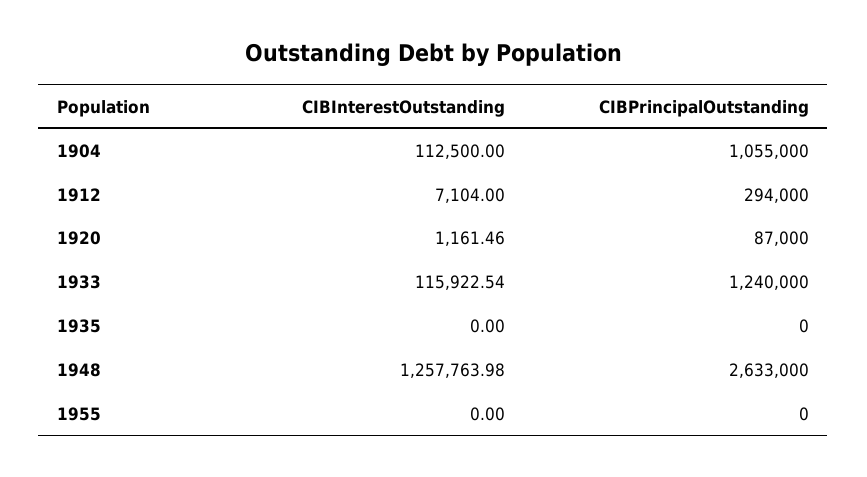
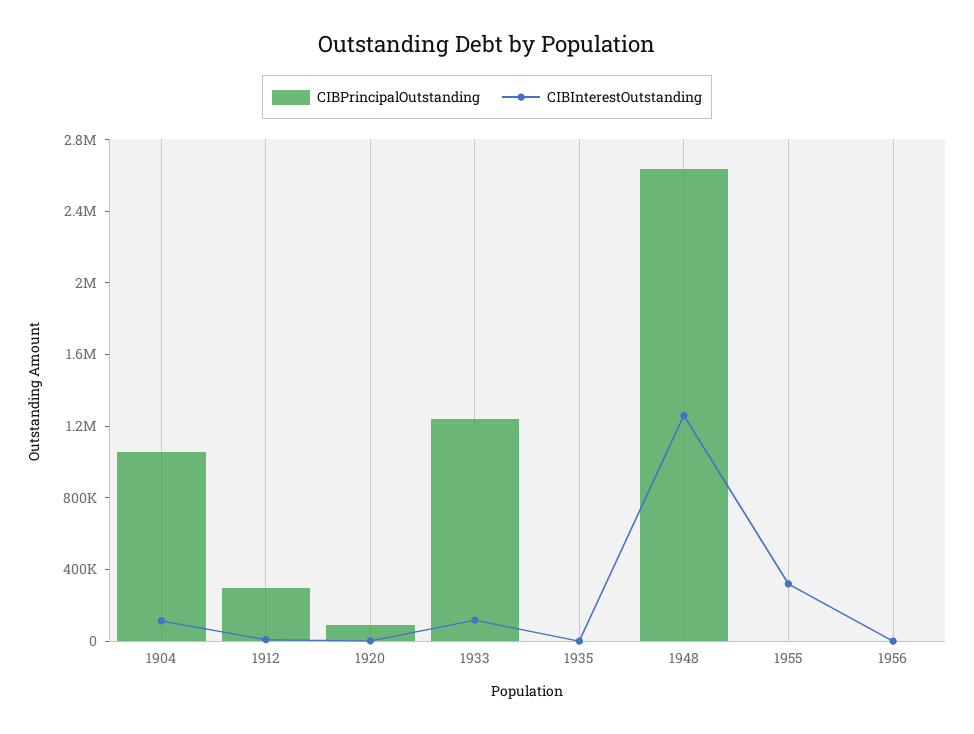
CIBInterestOutstanding, 1955: 0 -> 300000
CIBPrincipalOutstanding, 1956: none -> 0
CIBInterestOutstanding, 1956: none -> 0

